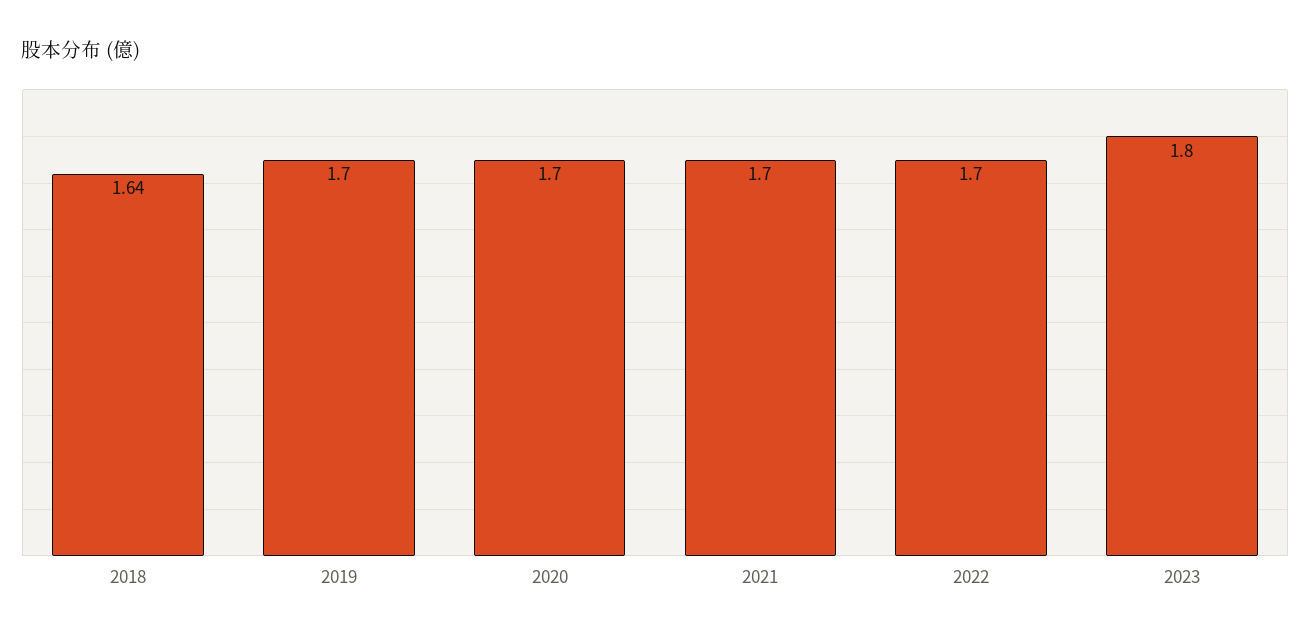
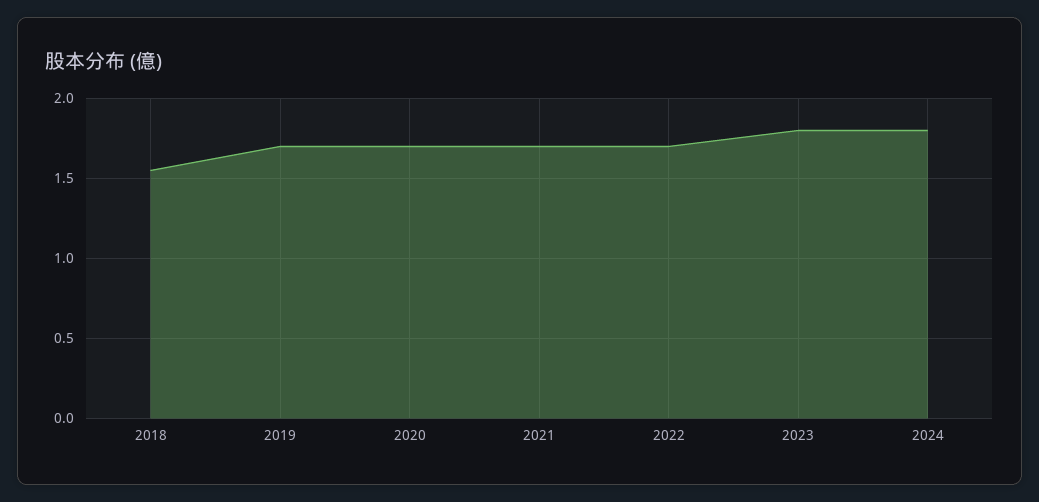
2018: 1.64 -> 1.55
2024: none -> 1.8

